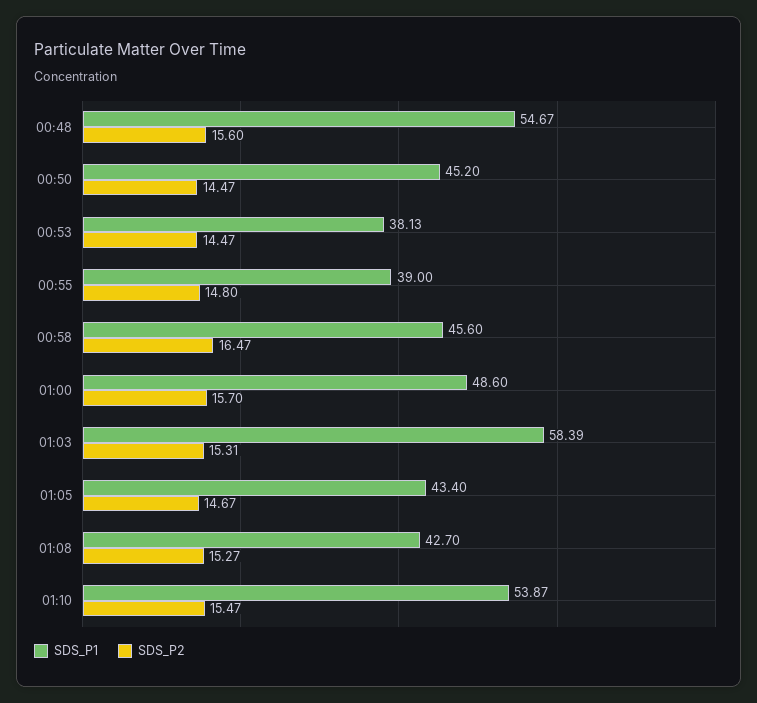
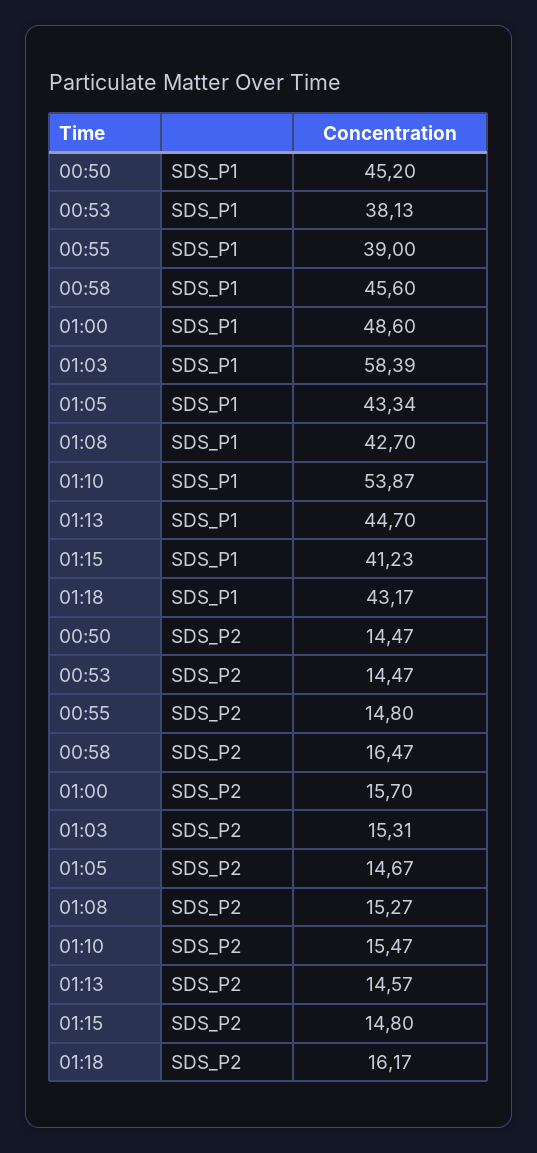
SDS_P1, 00:48: 54.67 -> none
SDS_P2, 00:48: 15.6 -> none
SDS_P1, 01:05: 43.4 -> 43.34
SDS_P1, 01:13: none -> 44.7
SDS_P1, 01:15: none -> 41.23
SDS_P1, 01:18: none -> 43.17
SDS_P2, 01:13: none -> 14.57
SDS_P2, 01:15: none -> 14.8
SDS_P2, 01:18: none -> 16.17

